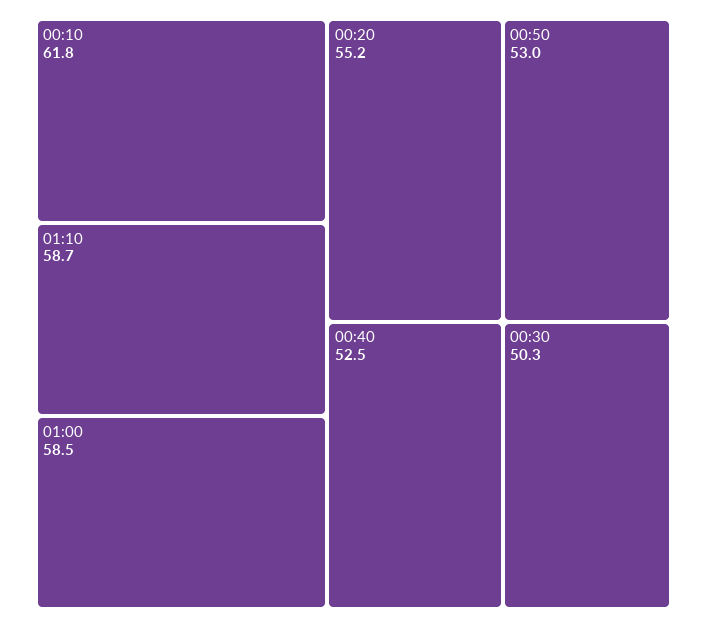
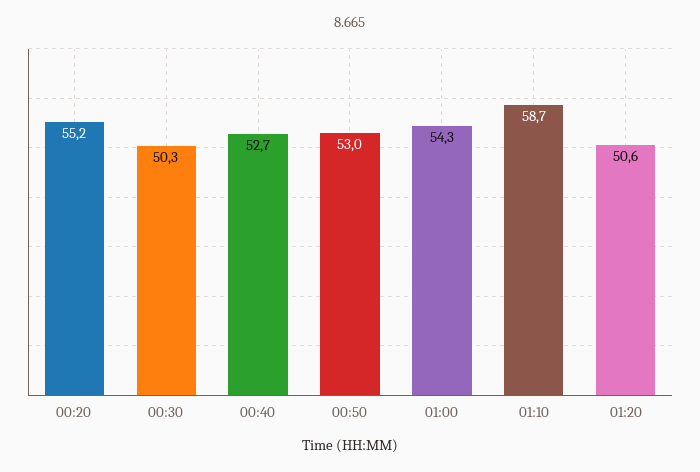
00:10: 61.8 -> none
01:00: 58.5 -> 54.3
00:40: 52.5 -> 52.7
01:20: none -> 50.6

